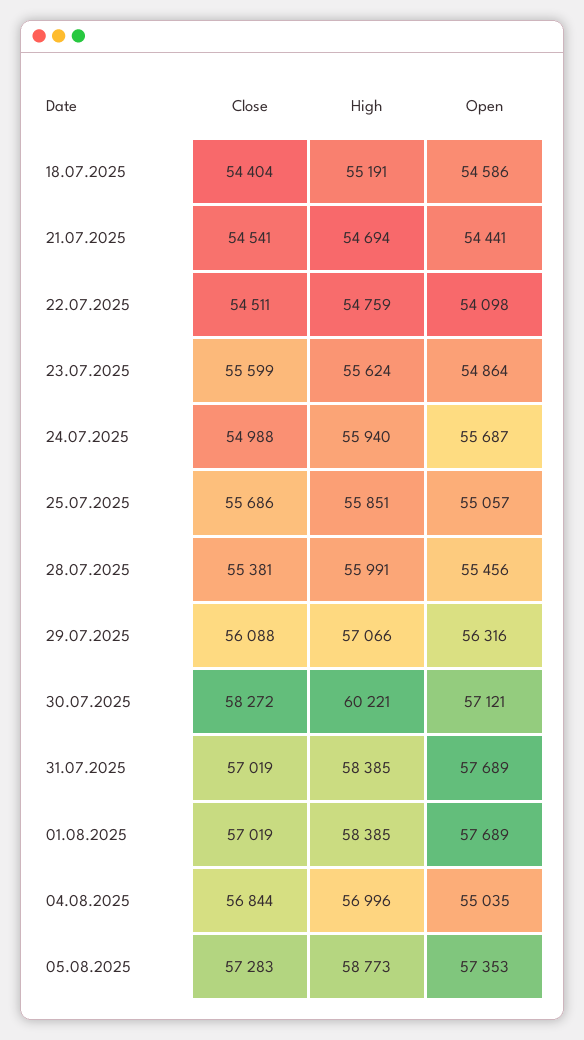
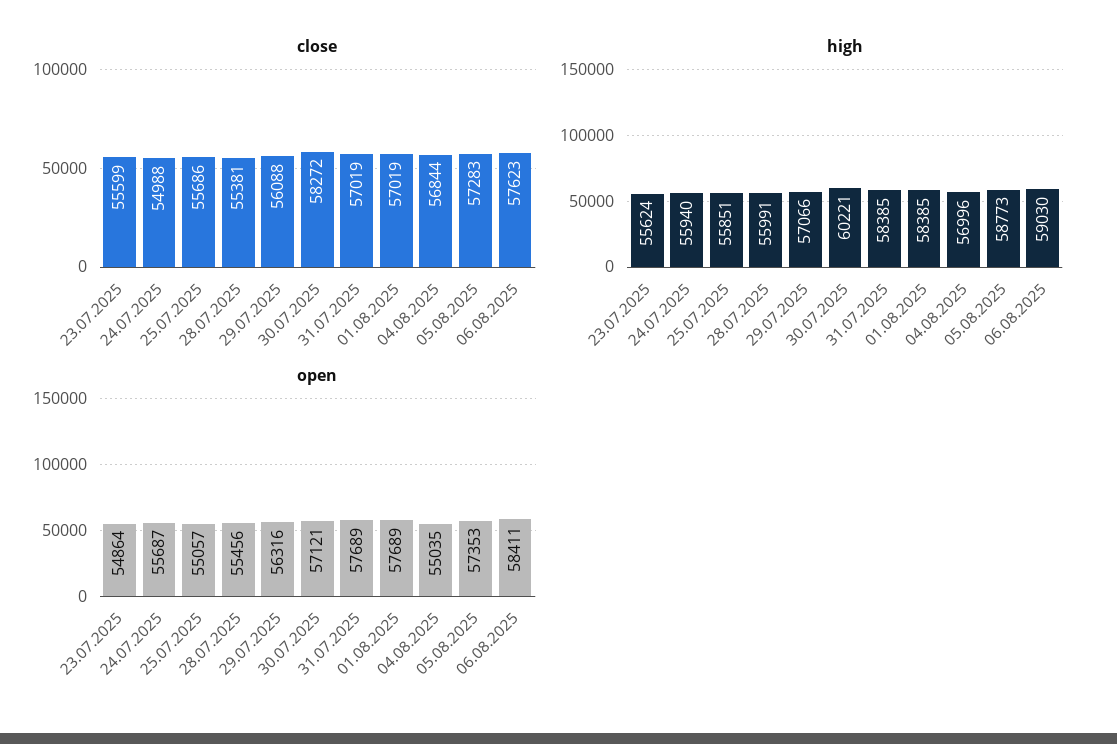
Close, 18.07.2025: 54404 -> none
High, 18.07.2025: 55191 -> none
Open, 18.07.2025: 54586 -> none
Close, 21.07.2025: 54541 -> none
High, 21.07.2025: 54694 -> none
Open, 21.07.2025: 54441 -> none
Close, 22.07.2025: 54511 -> none
High, 22.07.2025: 54759 -> none
Open, 22.07.2025: 54098 -> none
Close, 06.08.2025: none -> 57623
High, 06.08.2025: none -> 59030
Open, 06.08.2025: none -> 58411

